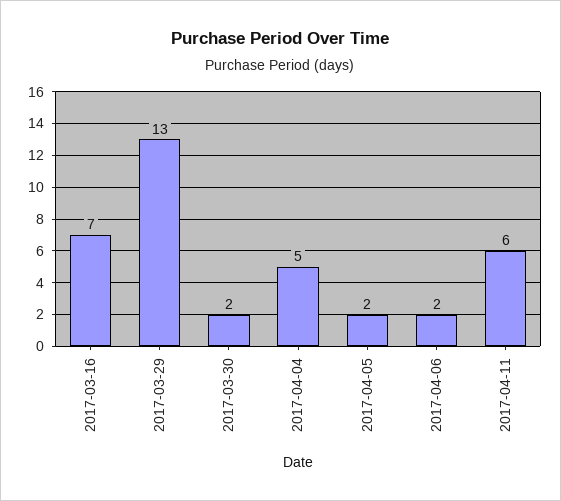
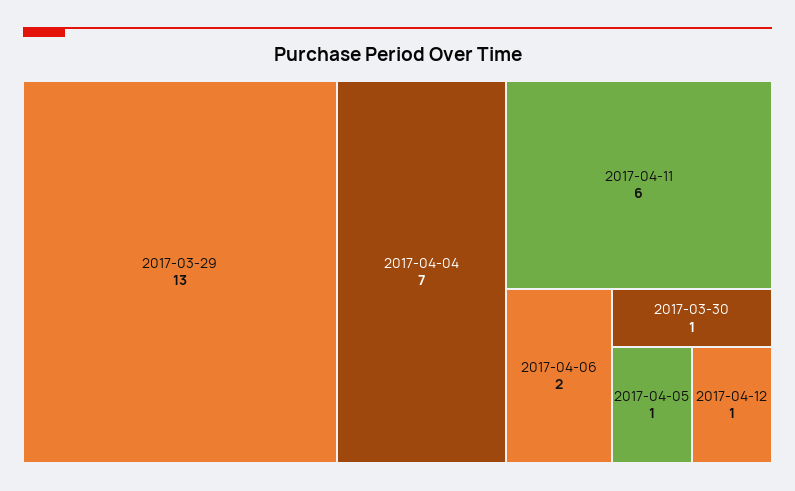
2017-03-16: 7 -> none
2017-03-30: 2 -> 1
2017-04-04: 5 -> 7
2017-04-05: 2 -> 1
2017-04-12: none -> 1

